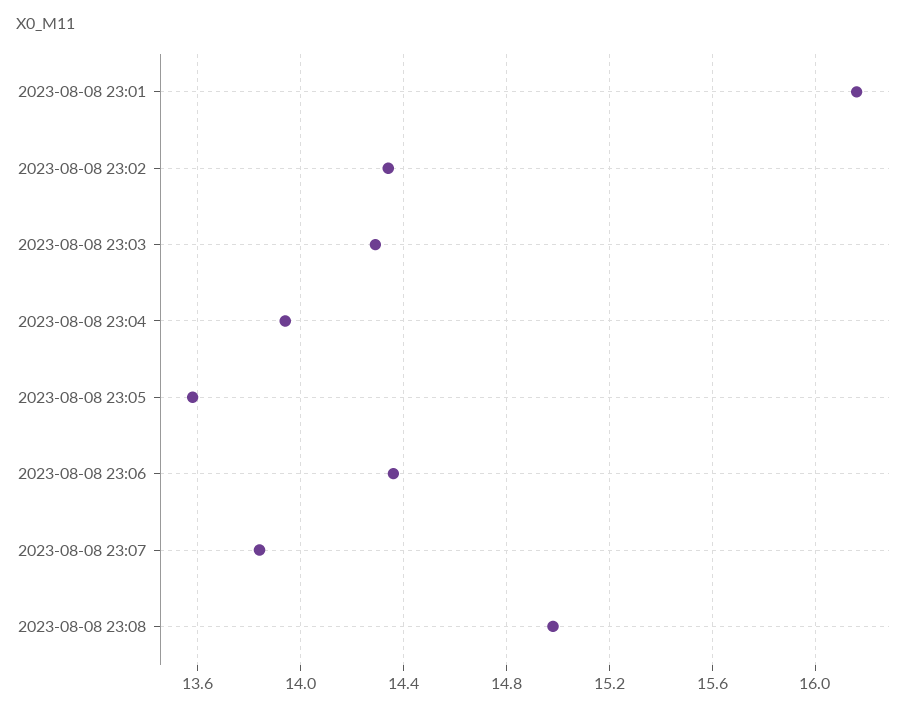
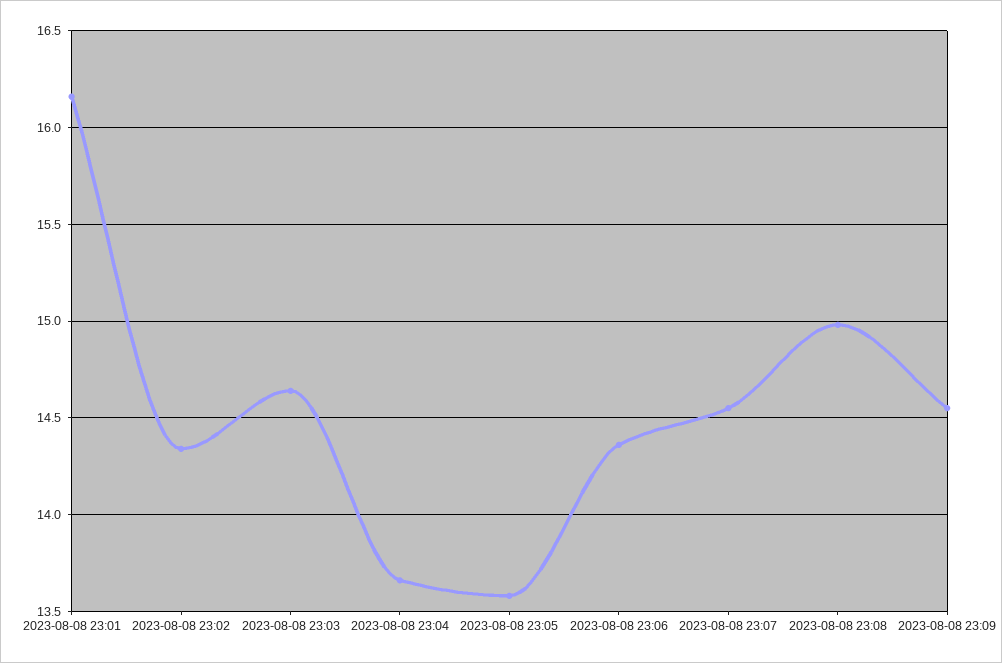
2023-08-08 23:03: 14.3 -> 14.65
2023-08-08 23:04: 13.95 -> 13.65
2023-08-08 23:07: 13.85 -> 14.55
2023-08-08 23:09: none -> 14.55

